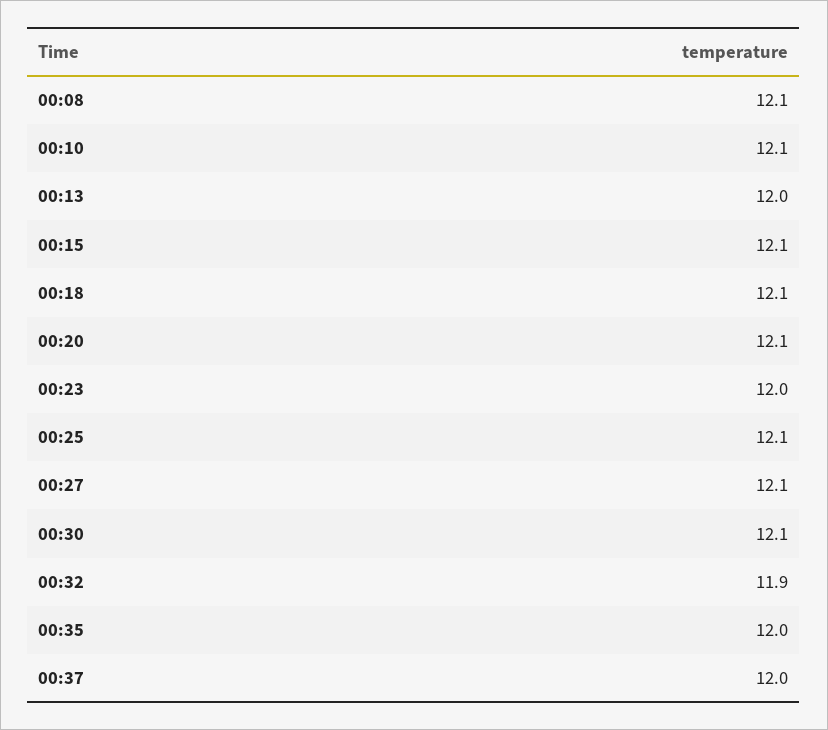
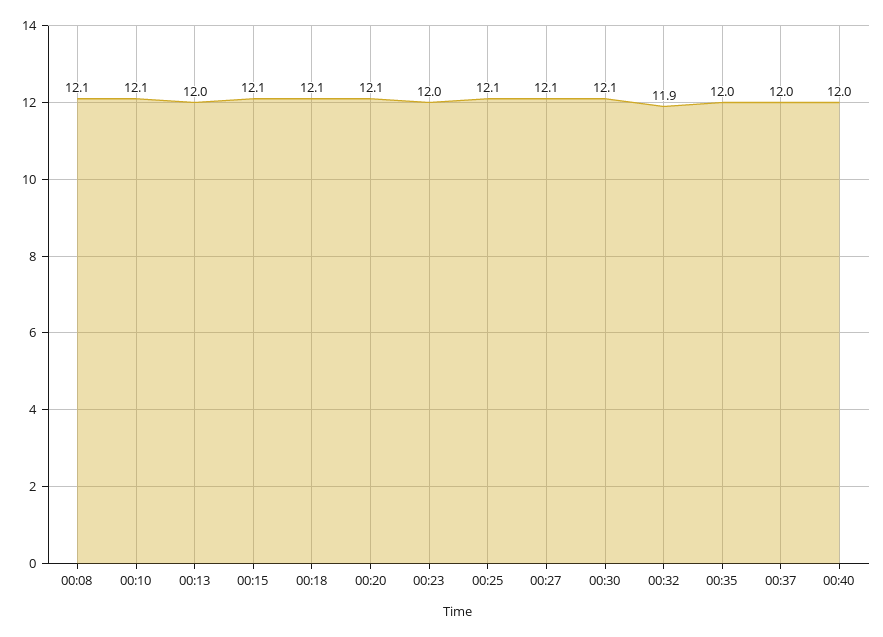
00:40: none -> 12

